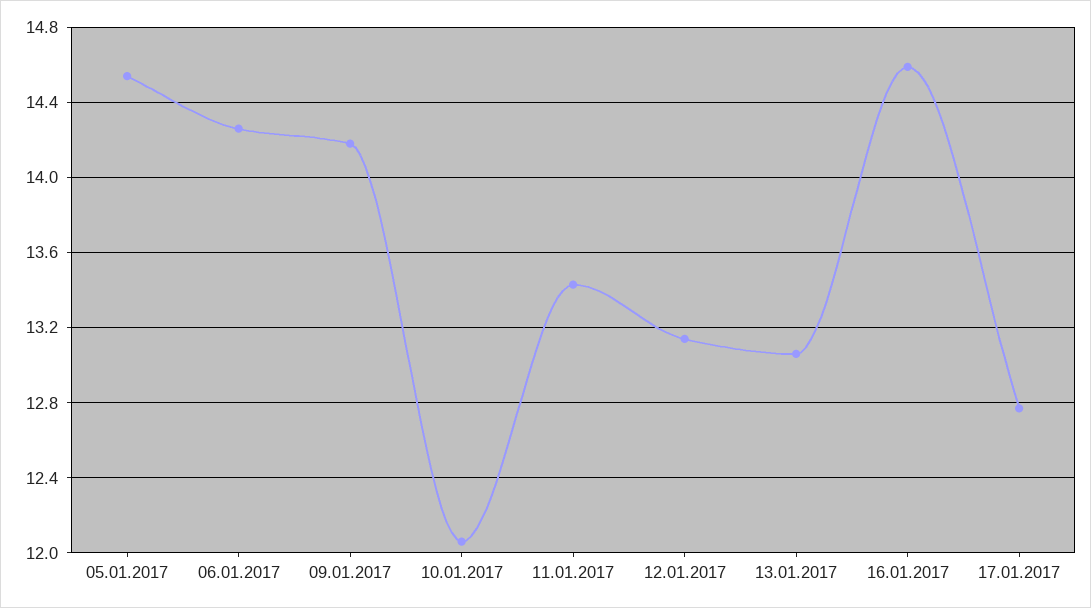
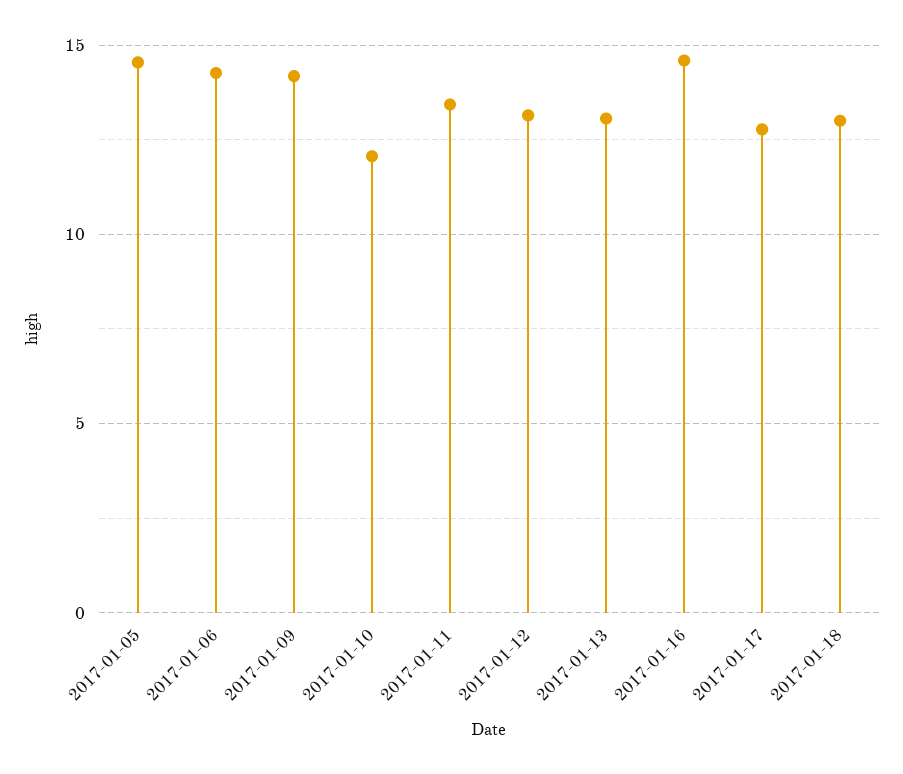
2017-01-18: none -> 13

